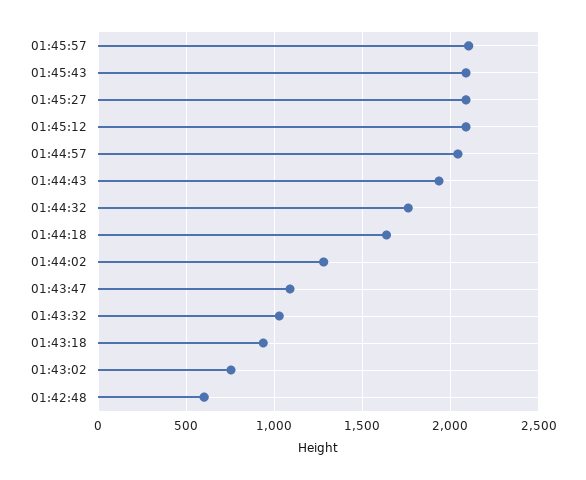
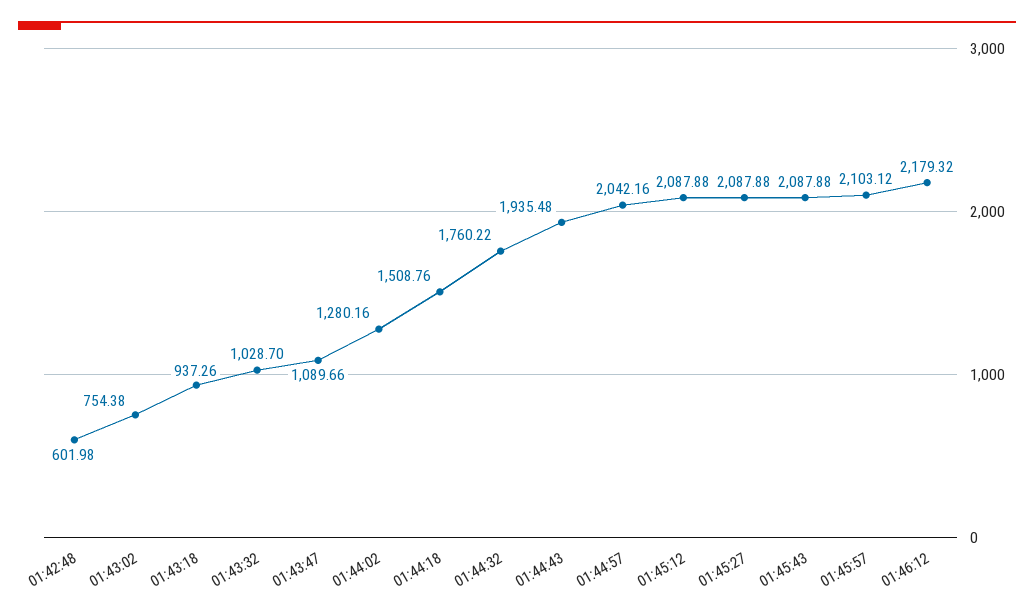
01:44:18: 1650 -> 1508.76
01:46:12: none -> 2179.32

